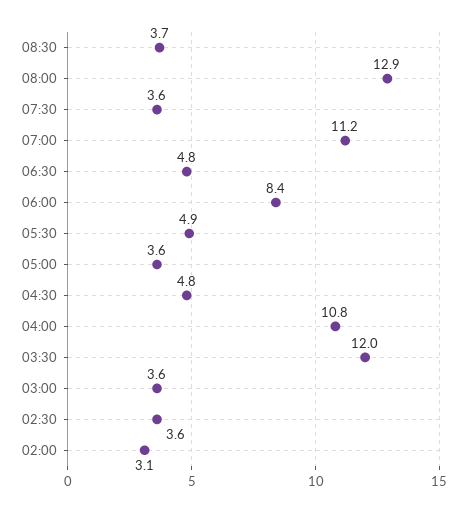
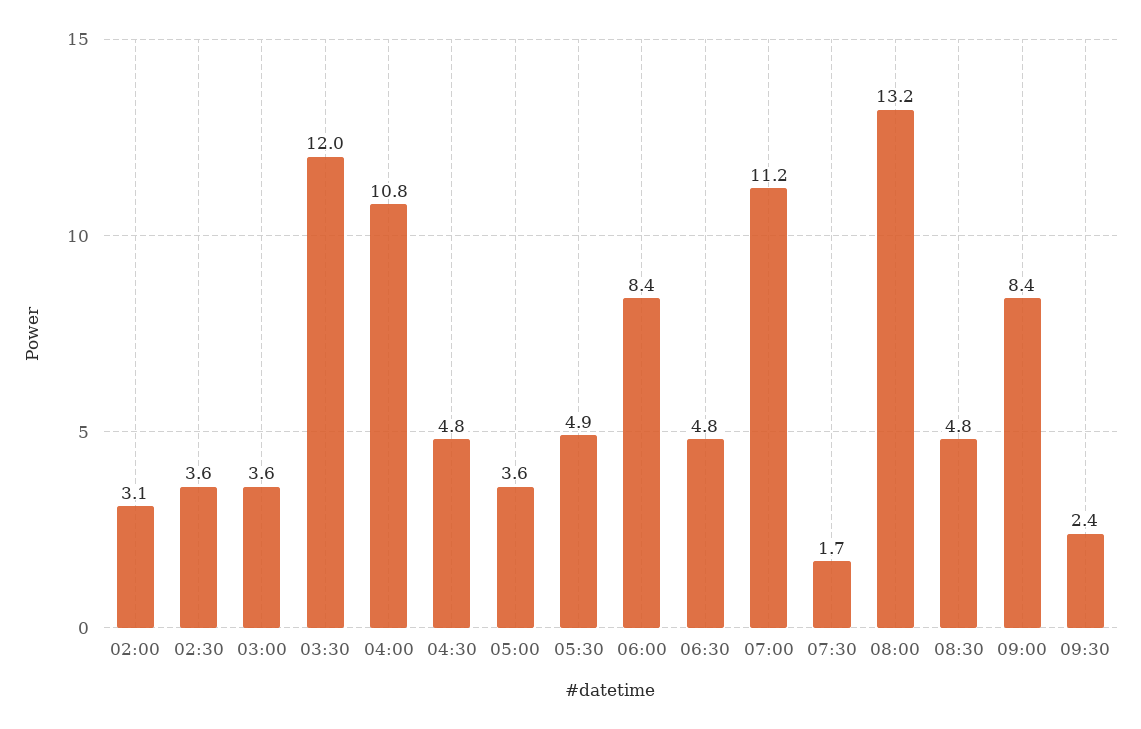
08:30: 3.7 -> 4.8
08:00: 12.9 -> 13.2
07:30: 3.6 -> 1.7
09:00: none -> 8.4
09:30: none -> 2.4

